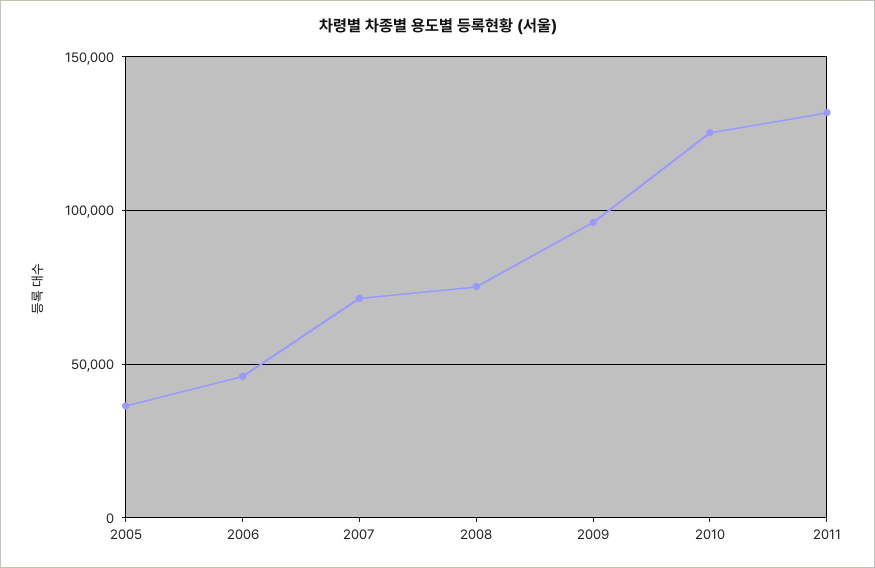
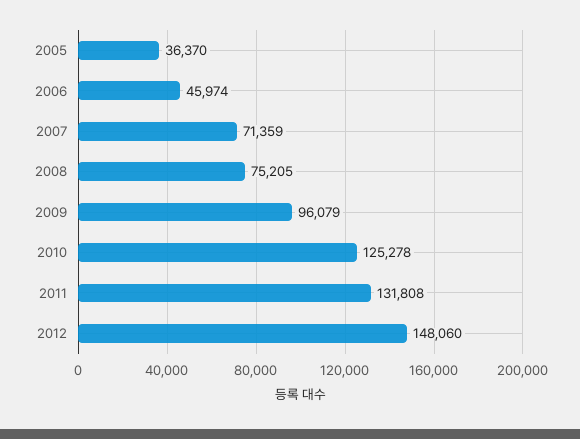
2012: none -> 148060

